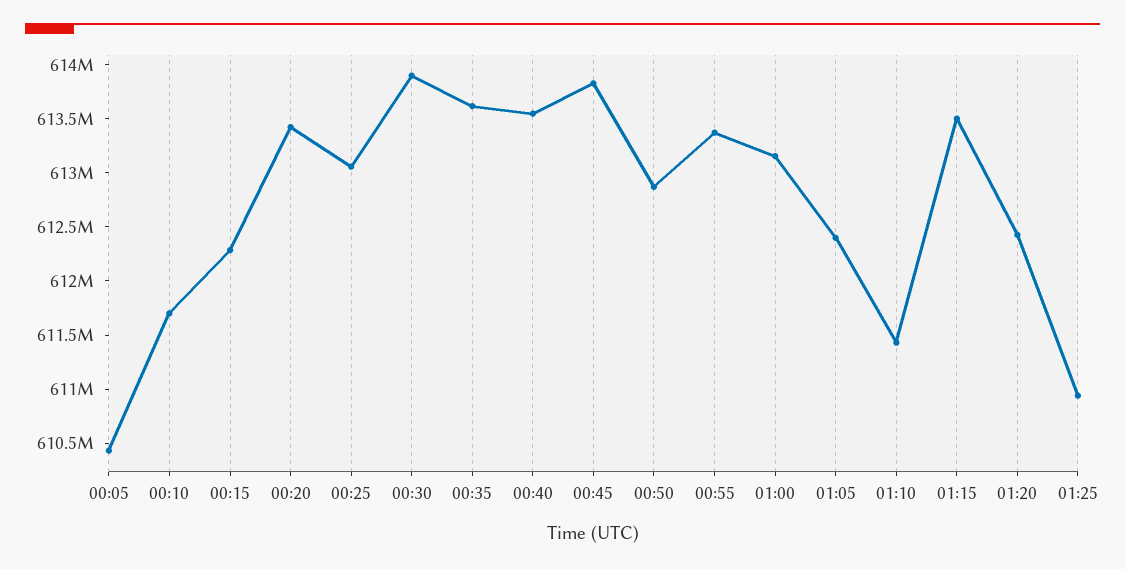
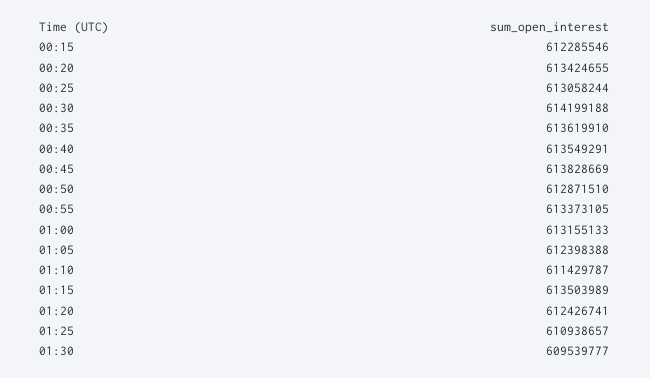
00:05: 610400000 -> none
00:10: 611700000 -> none
00:30: 613900000 -> 614199188
01:30: none -> 609539777

